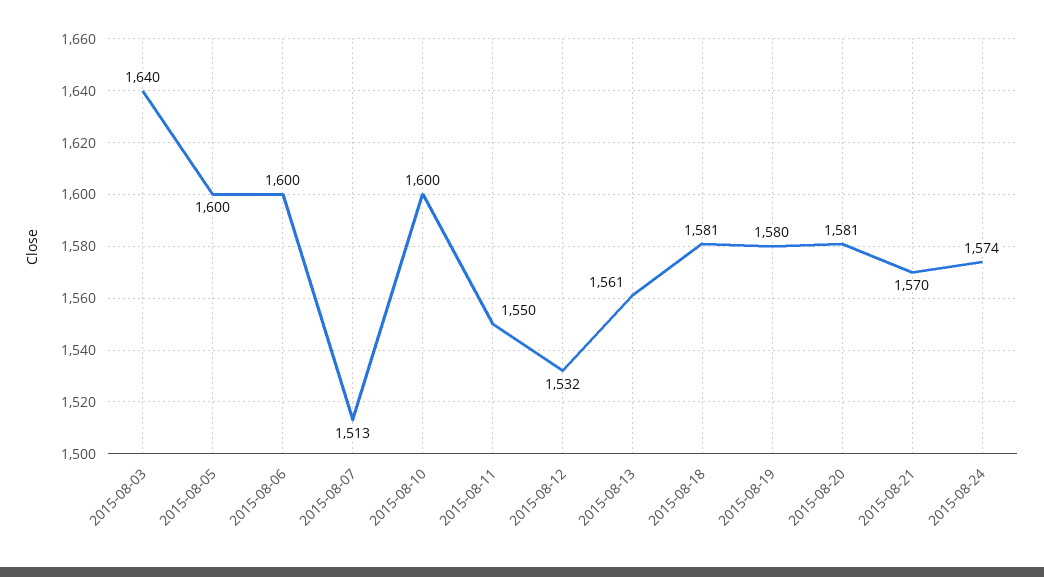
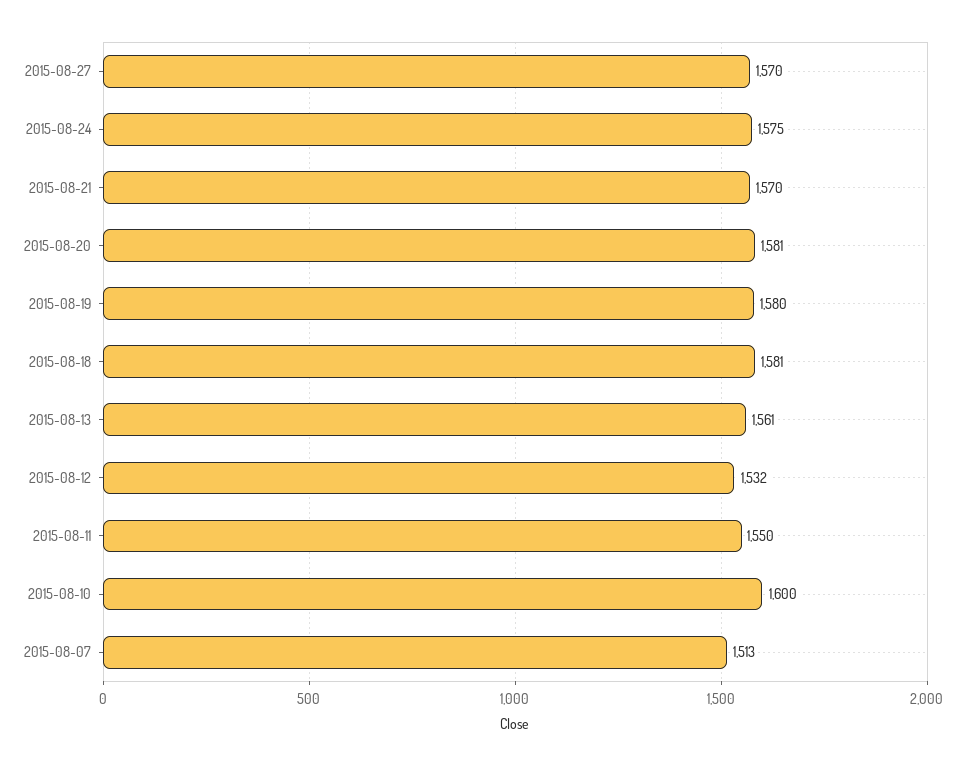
2015-08-03: 1640 -> none
2015-08-05: 1600 -> none
2015-08-06: 1600 -> none
2015-08-24: 1574 -> 1575
2015-08-27: none -> 1570

